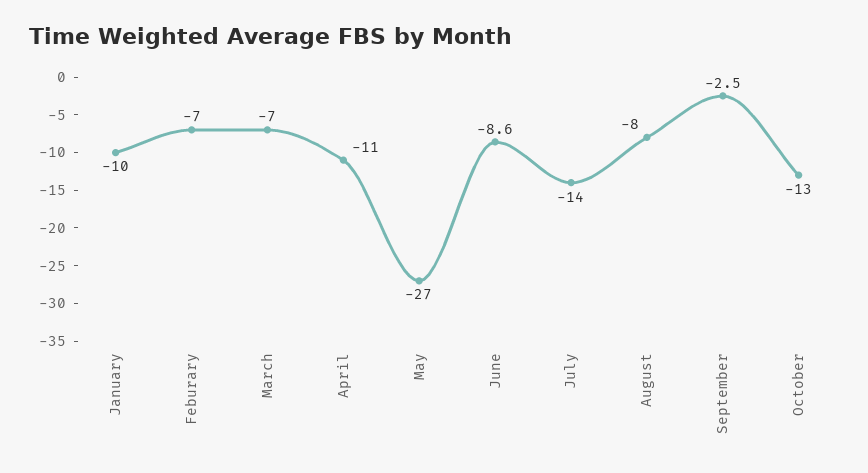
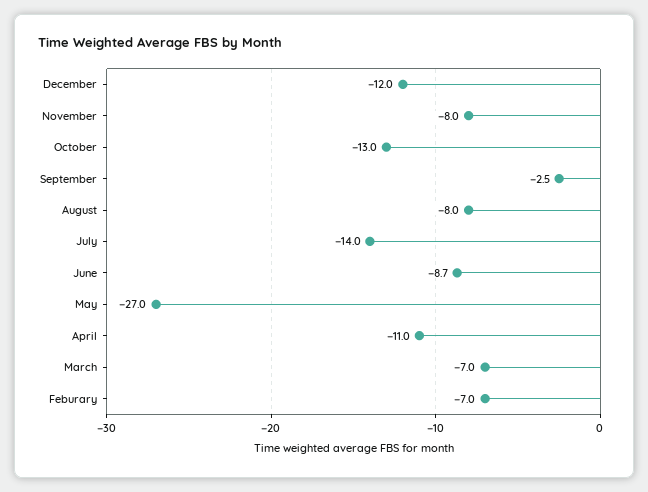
January: -10 -> none
June: -8.6 -> -8.7
December: none -> -12
November: none -> -8

